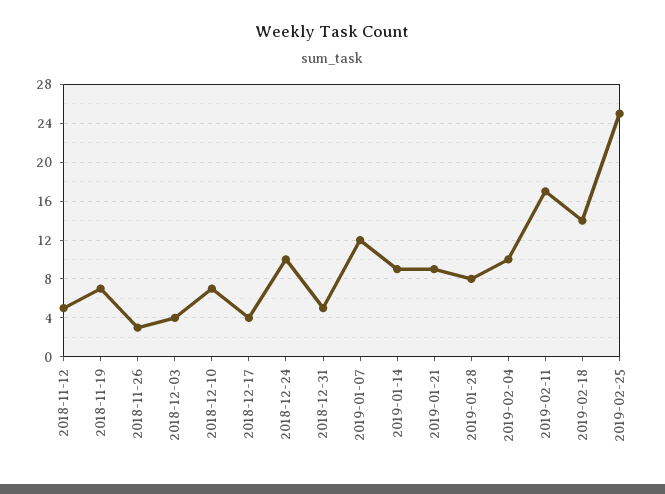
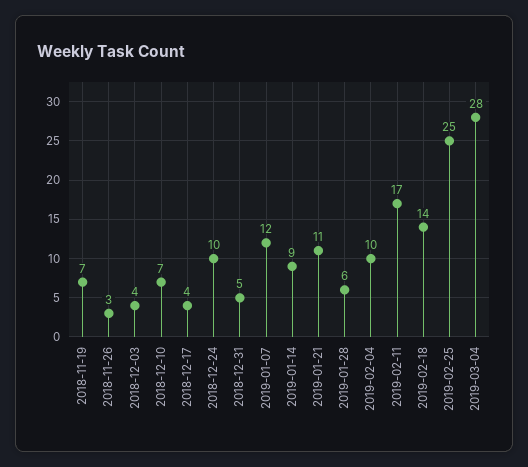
2018-11-12: 5 -> none
2019-01-21: 9 -> 11
2019-01-28: 8 -> 6
2019-03-04: none -> 28

